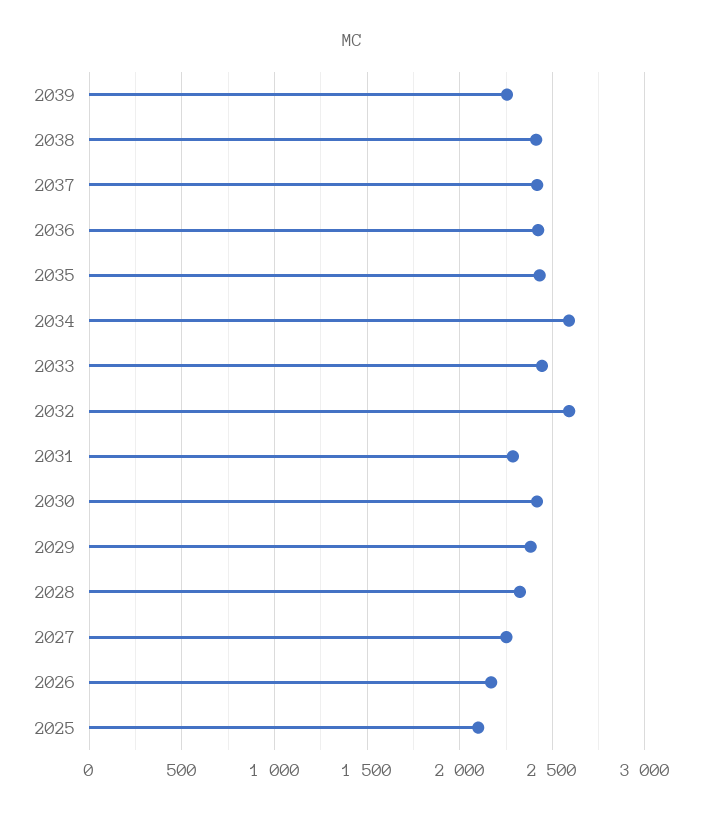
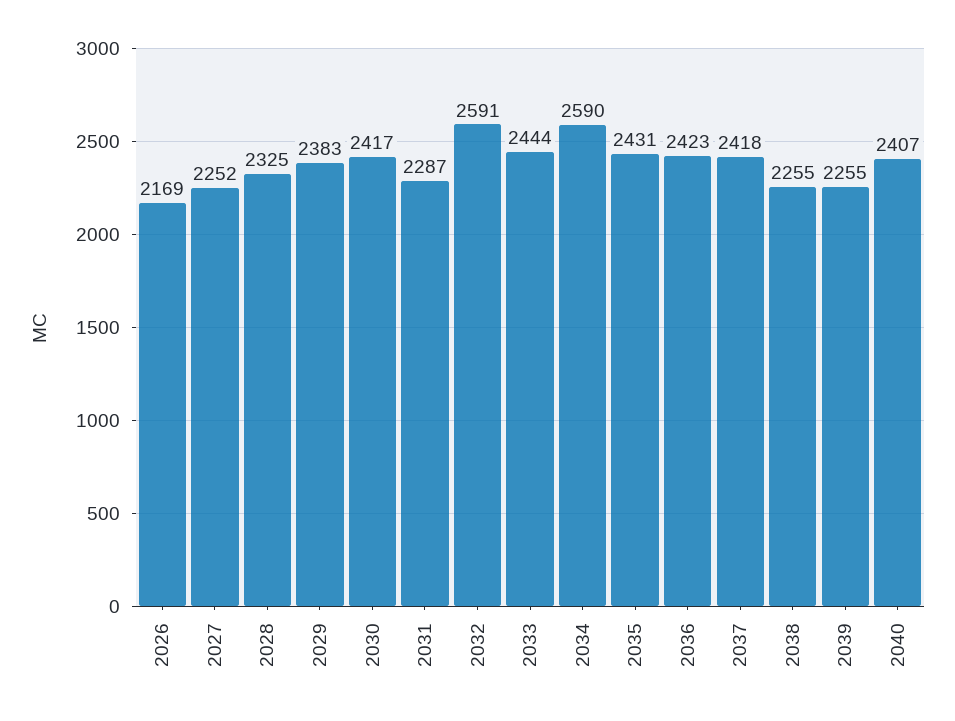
2038: 2400 -> 2255
2025: 2100 -> none
2040: none -> 2407

